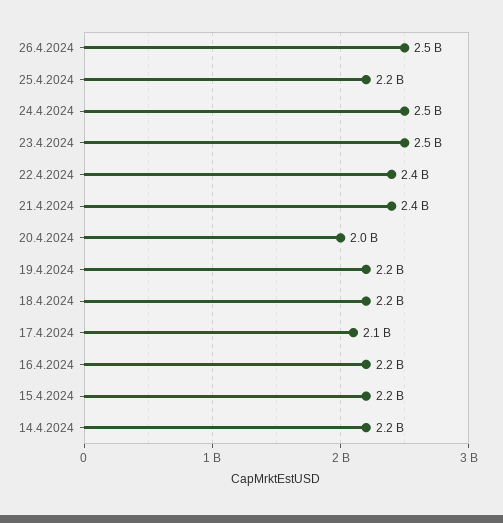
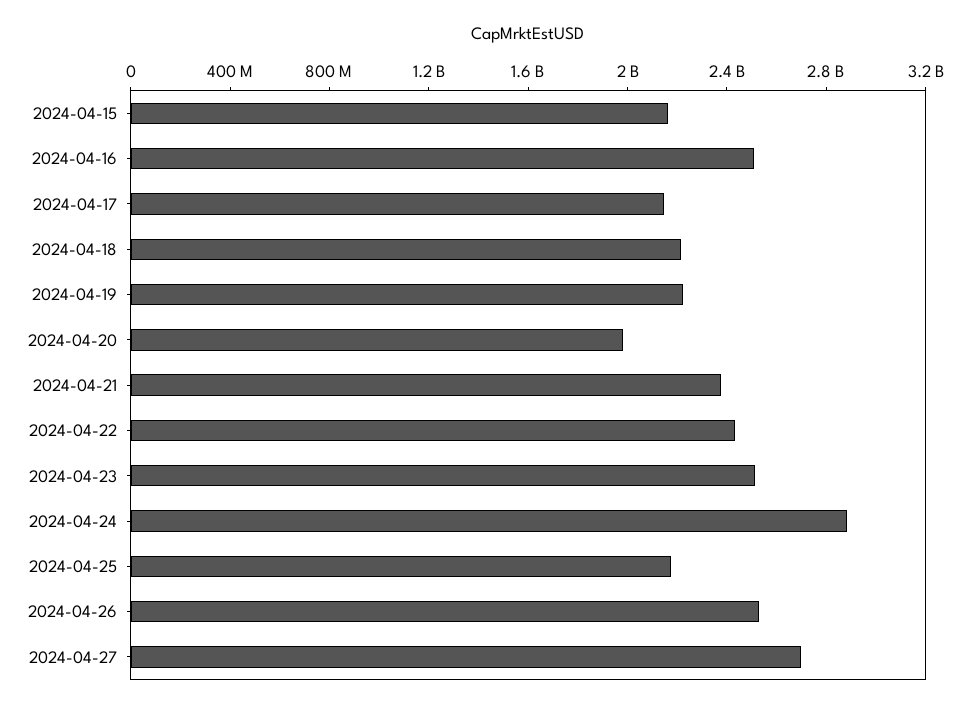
24.4.2024: 2500000000 -> 2900000000
16.4.2024: 2200000000 -> 2500000000
14.4.2024: 2200000000 -> none
2024-04-27: none -> 2700000000

